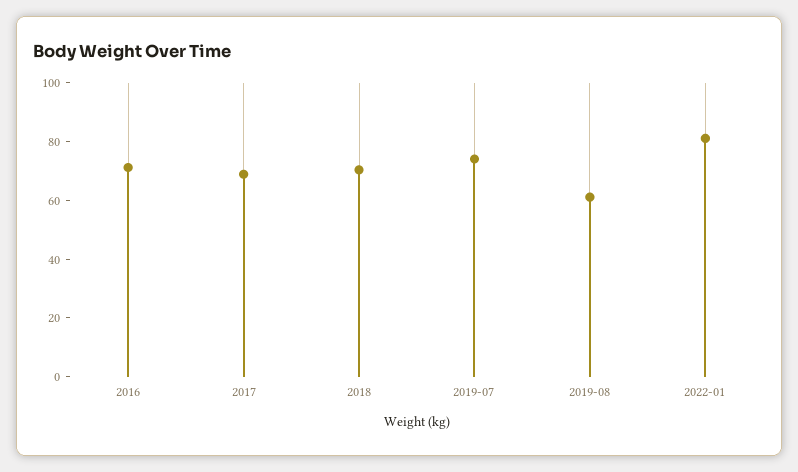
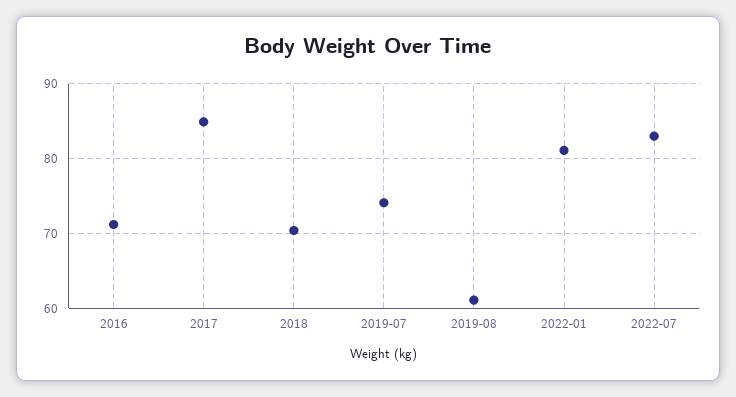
2017: 70 -> 85
2022-07: none -> 83

